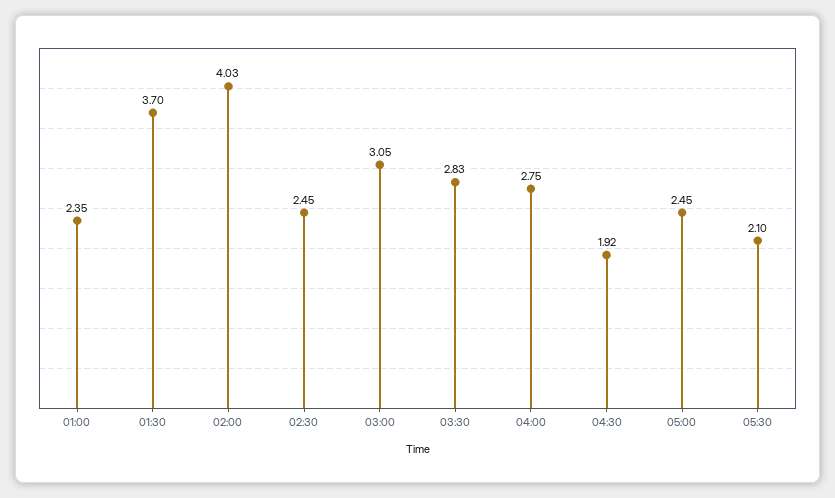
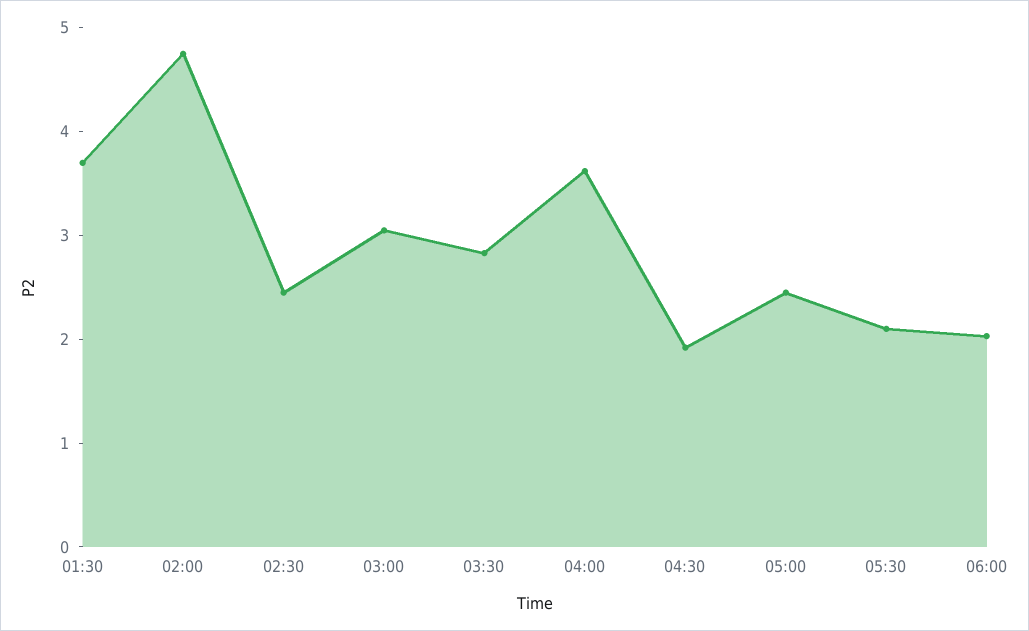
01:00: 2.35 -> none
02:00: 4.03 -> 4.8
04:00: 2.75 -> 3.6
06:00: none -> 2

